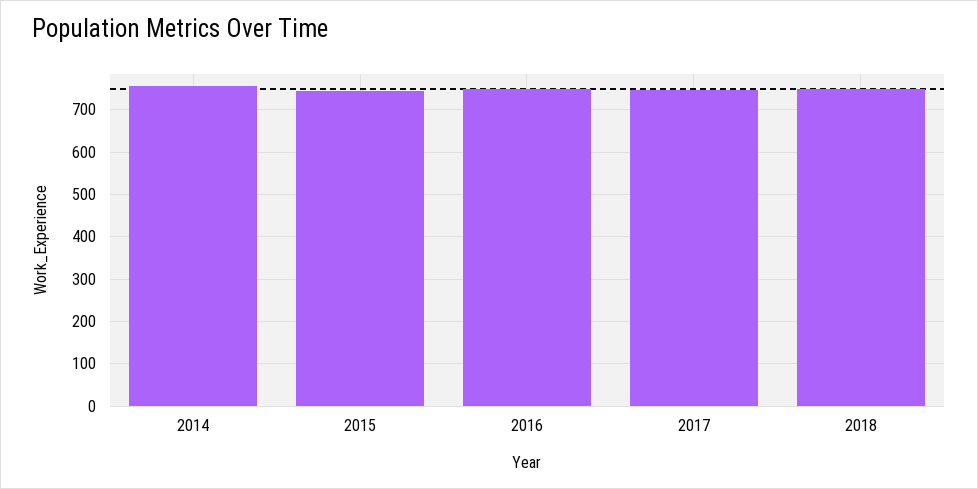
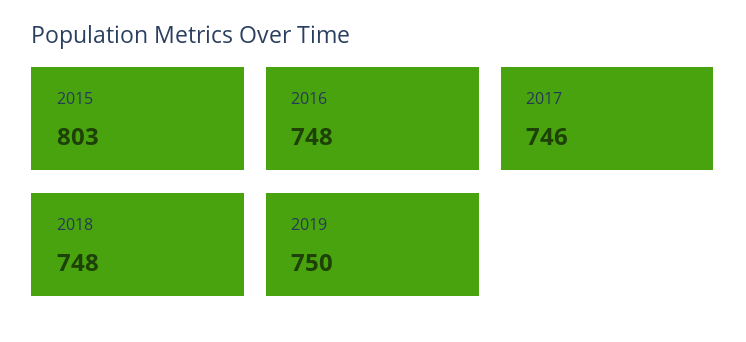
2014: 760 -> none
2015: 740 -> 803
2019: none -> 750

